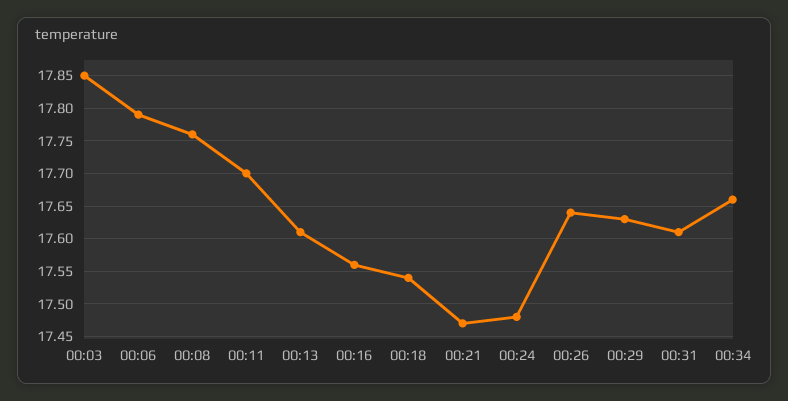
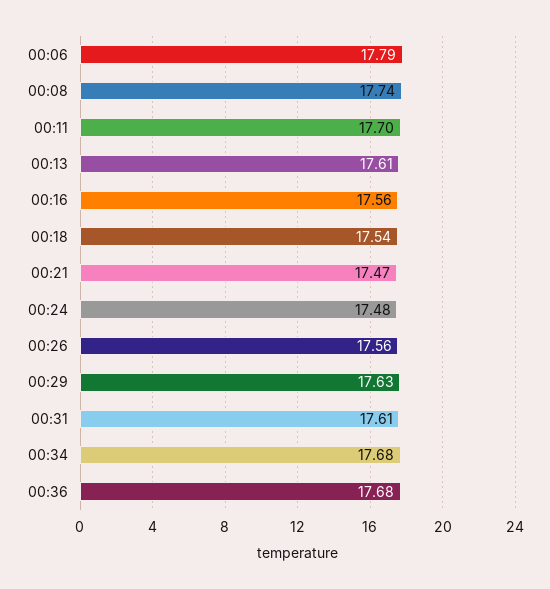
00:03: 17.85 -> none
00:08: 17.76 -> 17.74
00:26: 17.64 -> 17.56
00:34: 17.66 -> 17.68
00:36: none -> 17.68

